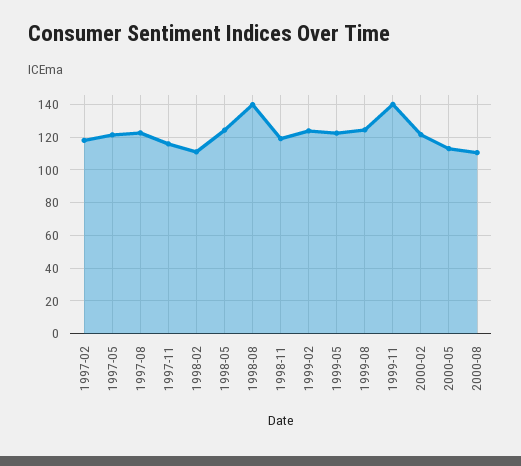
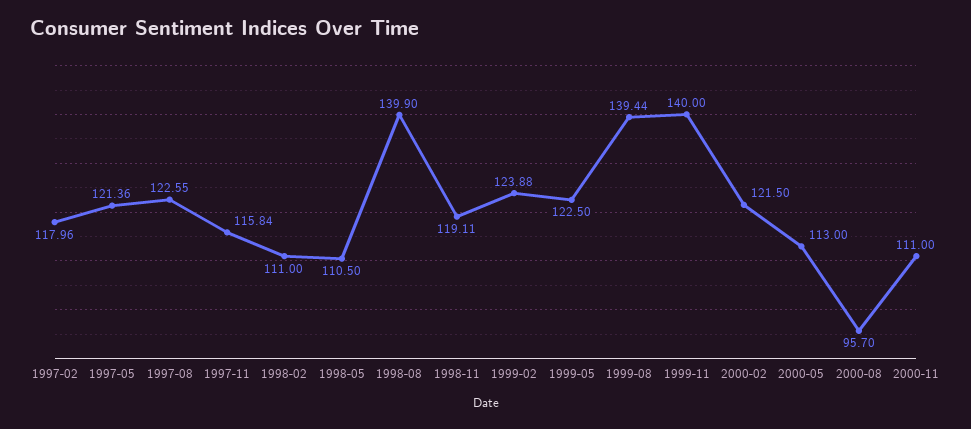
1998-05: 125 -> 110.5
1999-08: 125 -> 139.44
2000-08: 110 -> 95.7
2000-11: none -> 111

